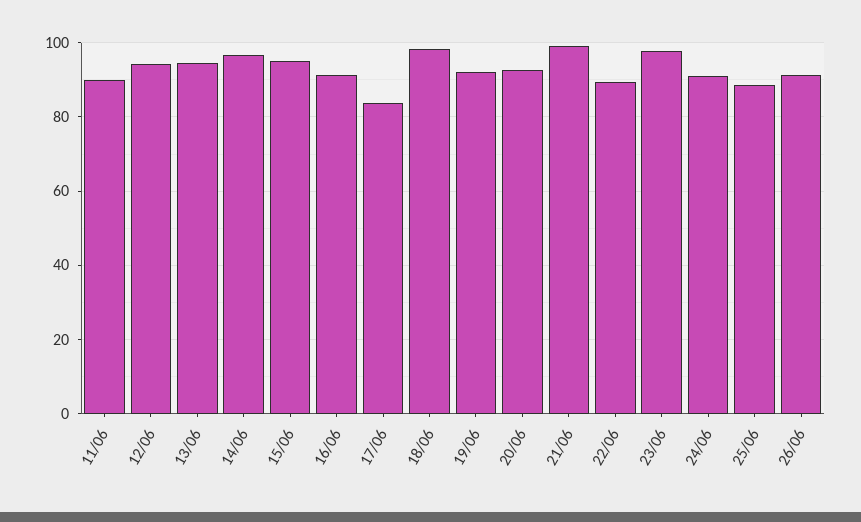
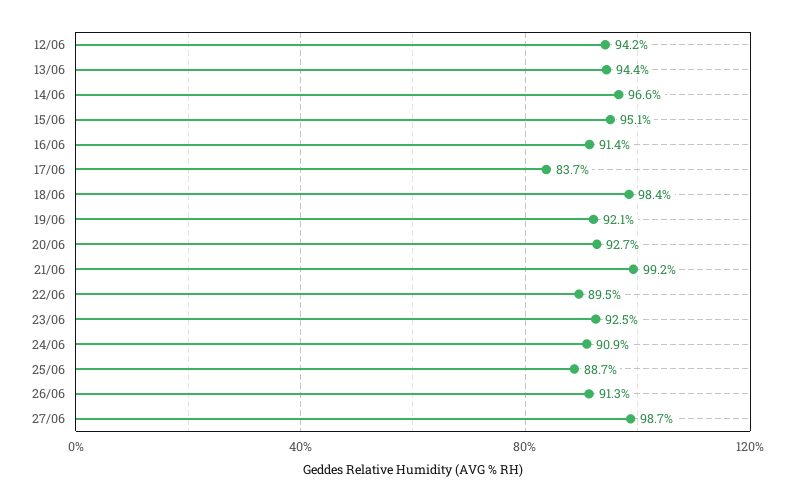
11/06: 90 -> none
23/06: 98 -> 92.5
27/06: none -> 98.7

